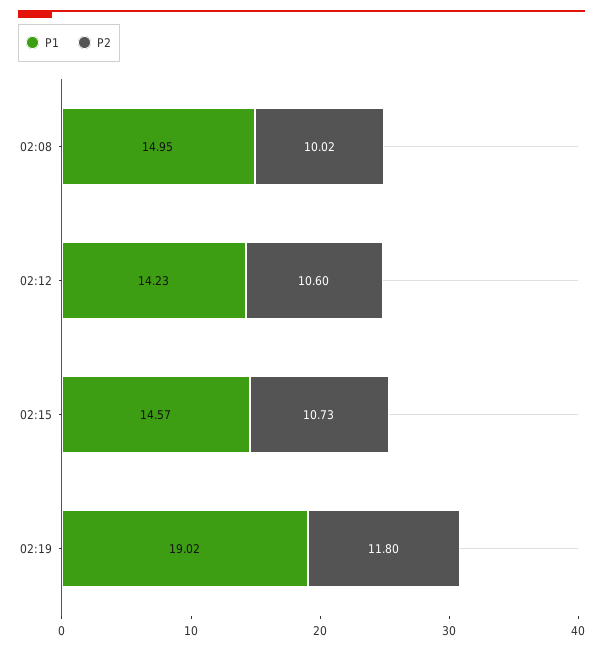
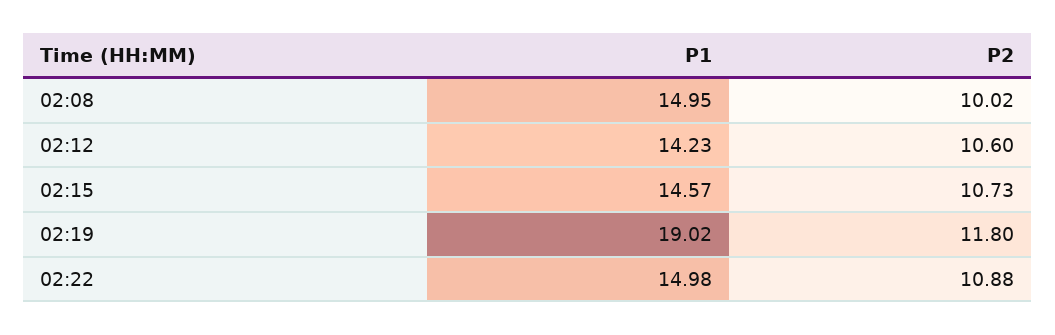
P1, 02:22: none -> 14.98
P2, 02:22: none -> 10.88

